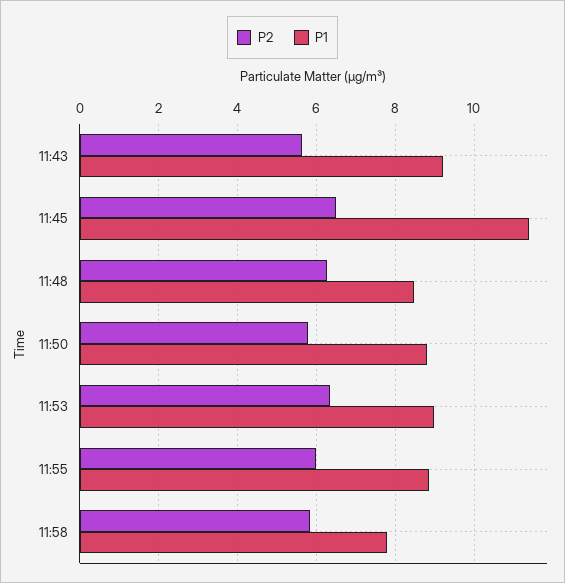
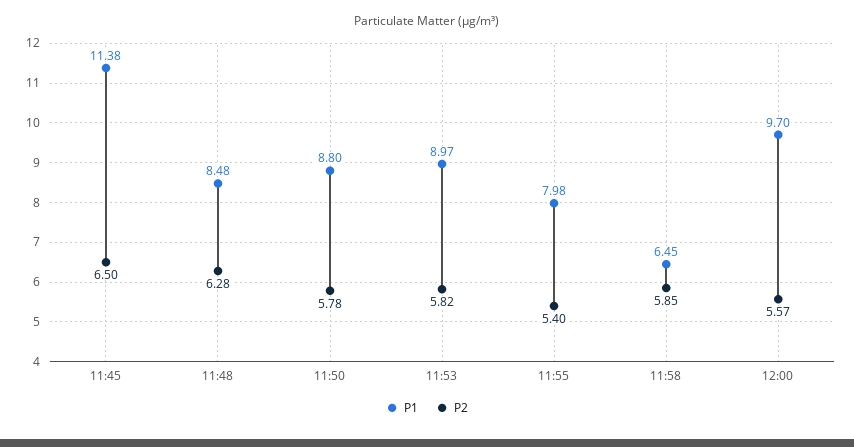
P2, 11:43: 5.6 -> none
P1, 11:43: 9.2 -> none
P2, 11:53: 6.4 -> 5.82
P2, 11:55: 6 -> 5.4
P1, 11:55: 8.8 -> 7.98
P1, 11:58: 7.8 -> 6.45
P1, 12:00: none -> 9.7
P2, 12:00: none -> 5.57

